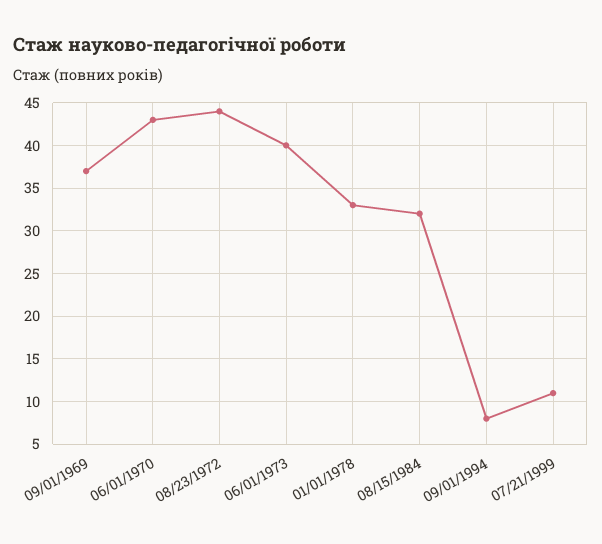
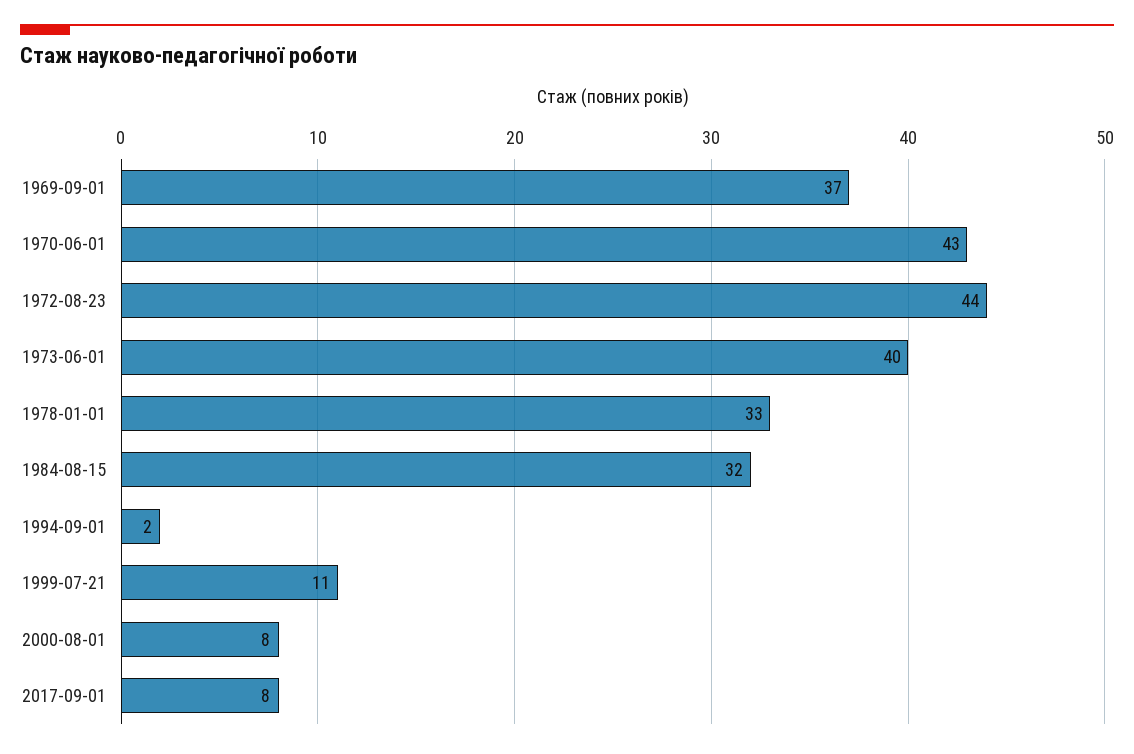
09/01/1994: 8 -> 2
2000-08-01: none -> 8
2017-09-01: none -> 8

